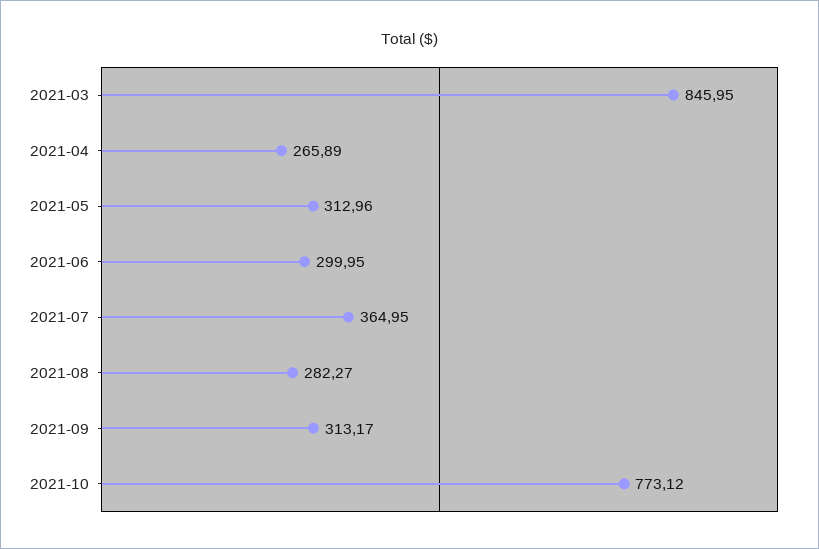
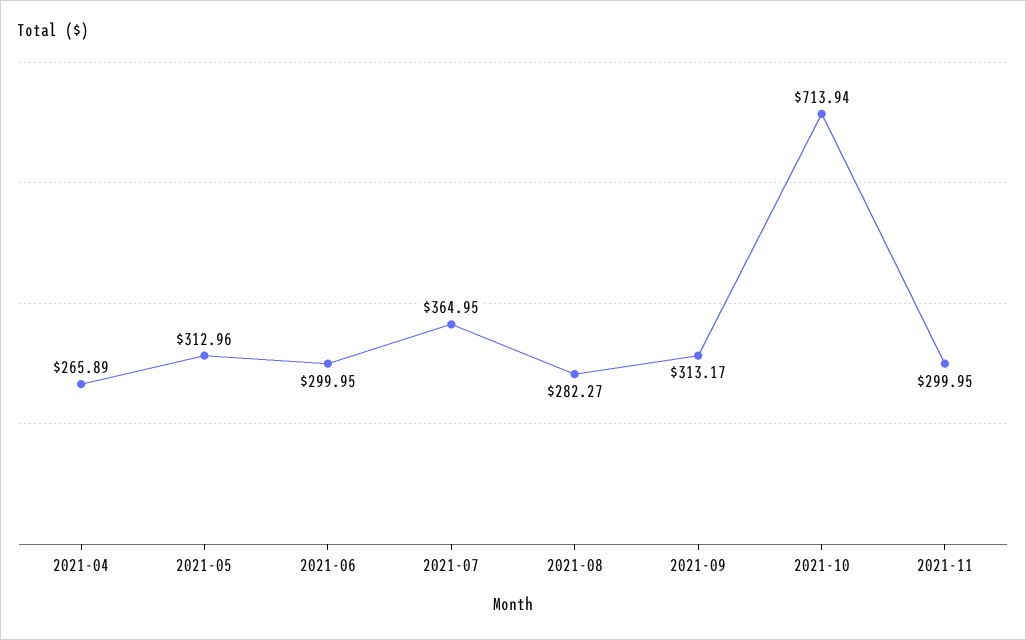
2021-03: 845.95 -> none
2021-10: 773.12 -> 713.94
2021-11: none -> 299.95

